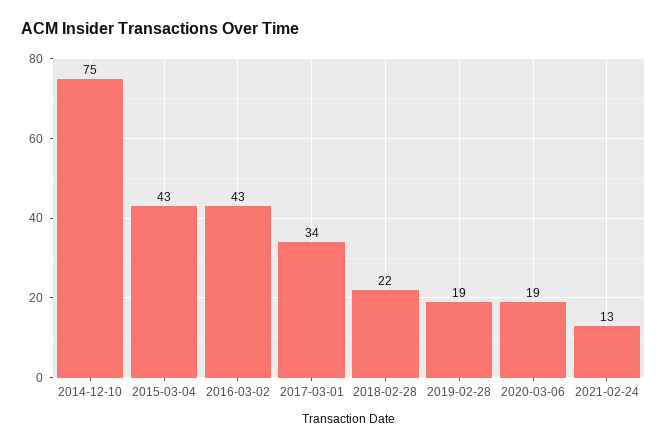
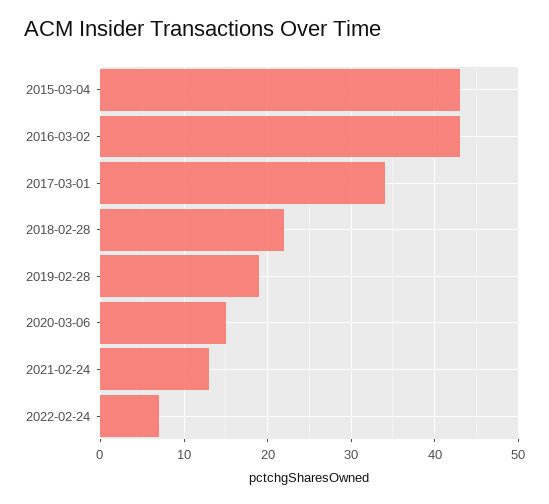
2014-12-10: 75 -> none
2020-03-06: 19 -> 15
2022-02-24: none -> 7

